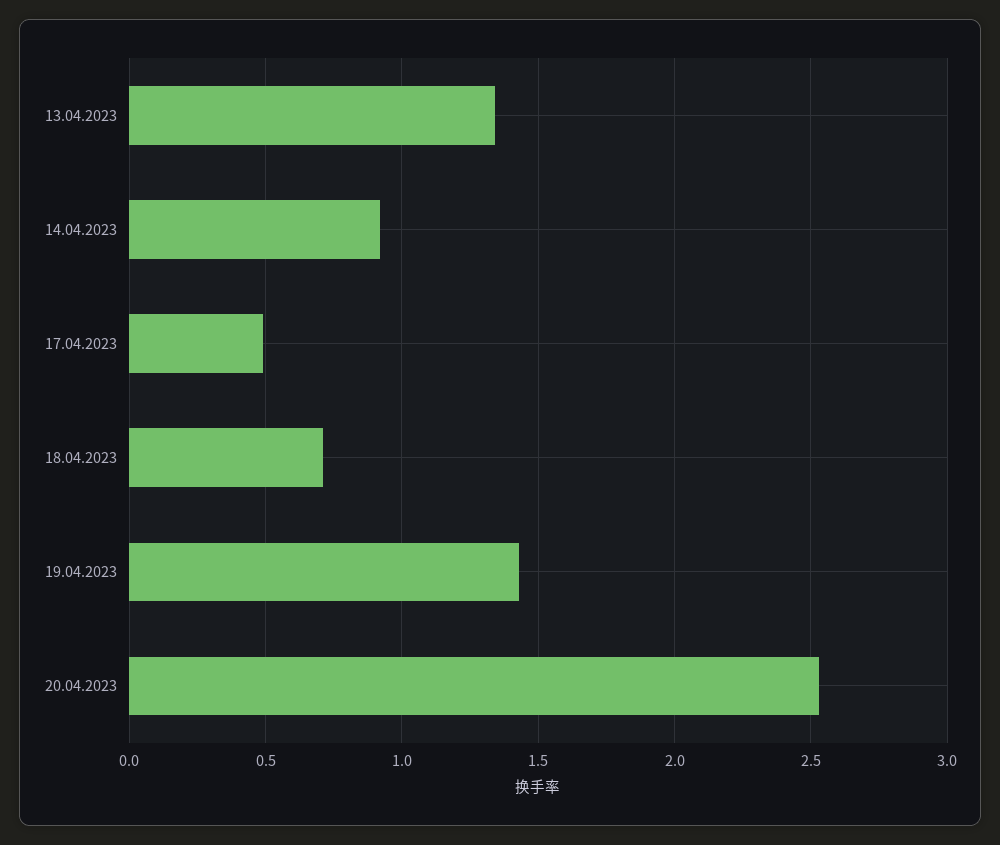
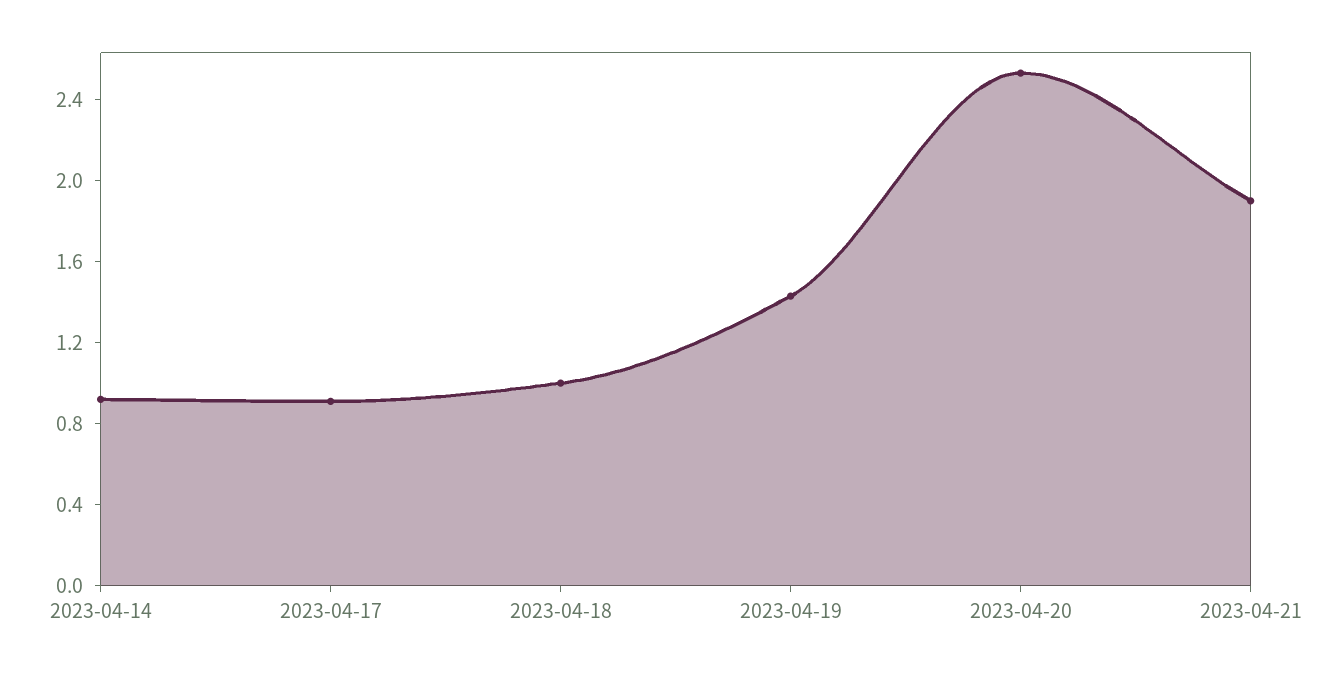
13.04.2023: 1.35 -> none
17.04.2023: 0.5 -> 0.9
18.04.2023: 0.7 -> 1
2023-04-21: none -> 1.9

